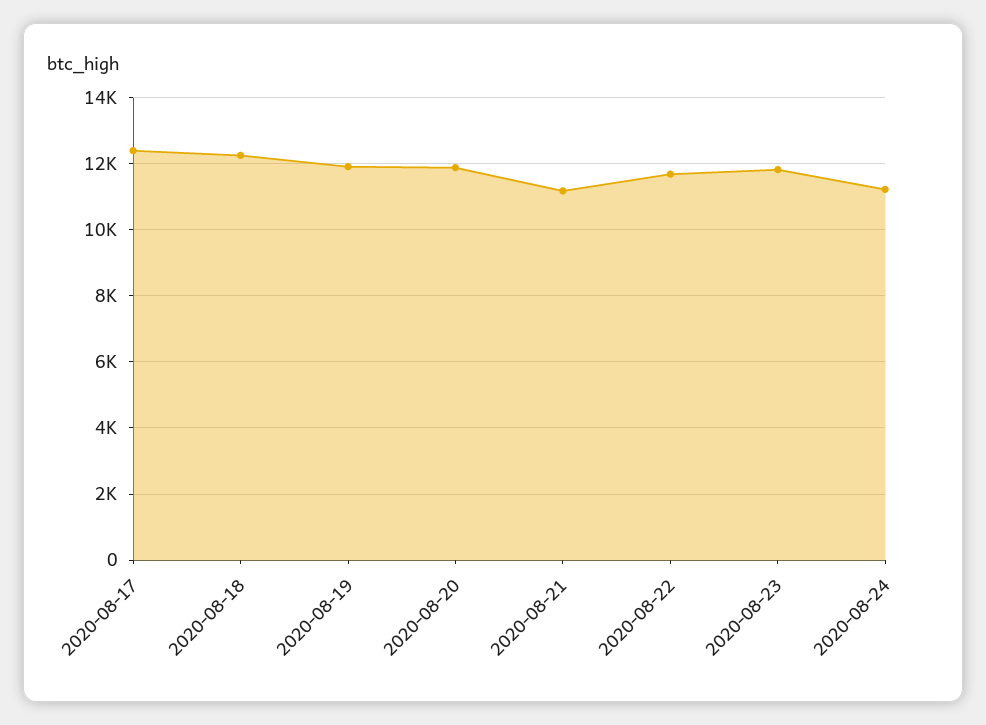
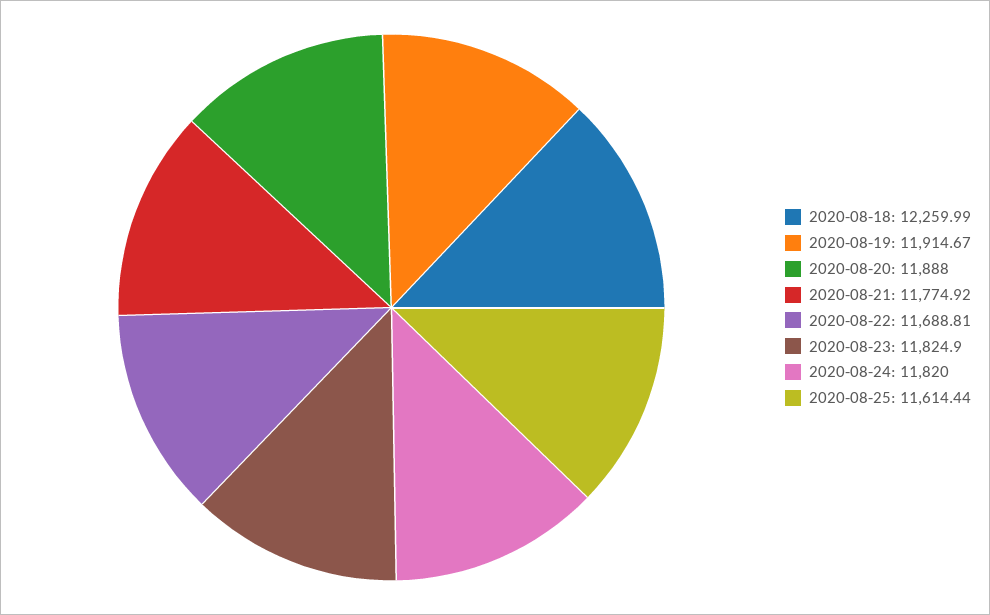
2020-08-17: 12400 -> none
2020-08-21: 11200 -> 11774.92
2020-08-24: 11200 -> 11820
2020-08-25: none -> 11614.44

